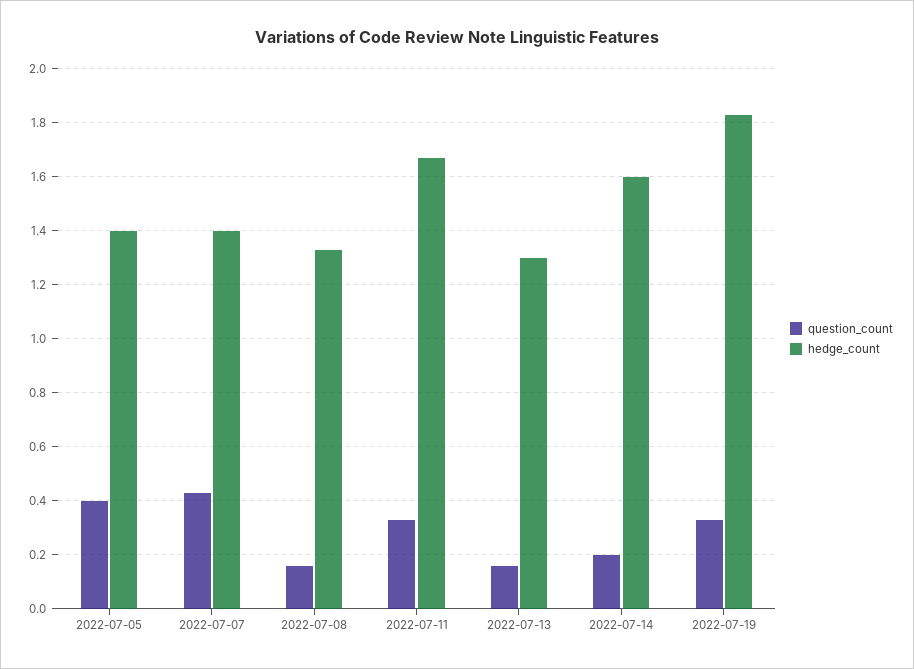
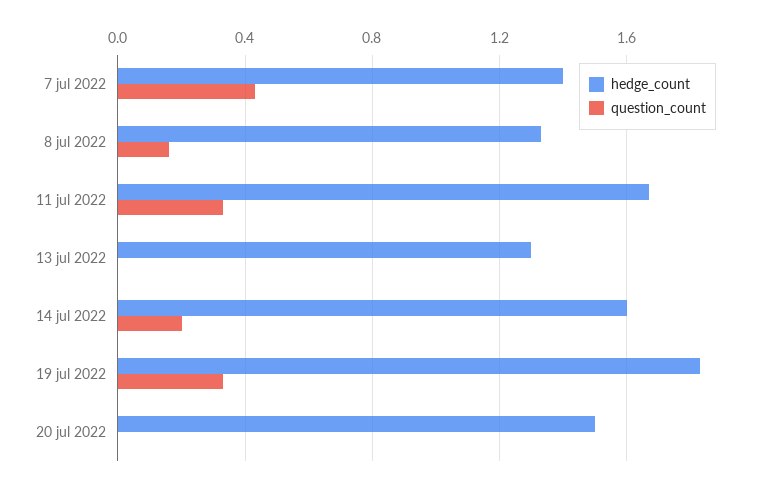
question_count, 2022-07-05: 0.4 -> none
hedge_count, 2022-07-05: 1.4 -> none
question_count, 2022-07-13: 0.15 -> 0
hedge_count, 20 jul 2022: none -> 1.5
question_count, 20 jul 2022: none -> 0

